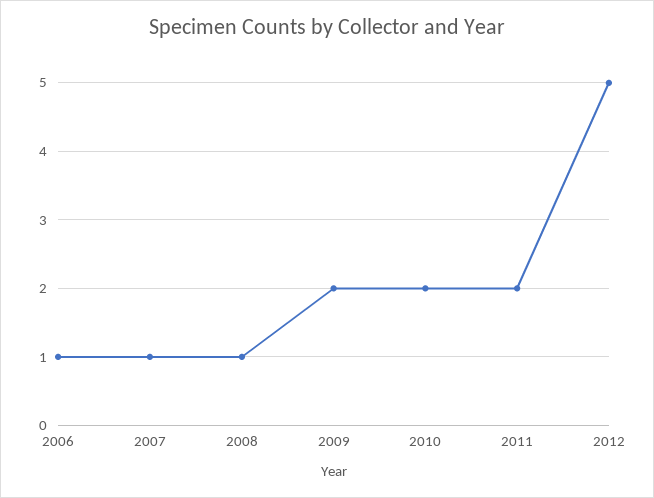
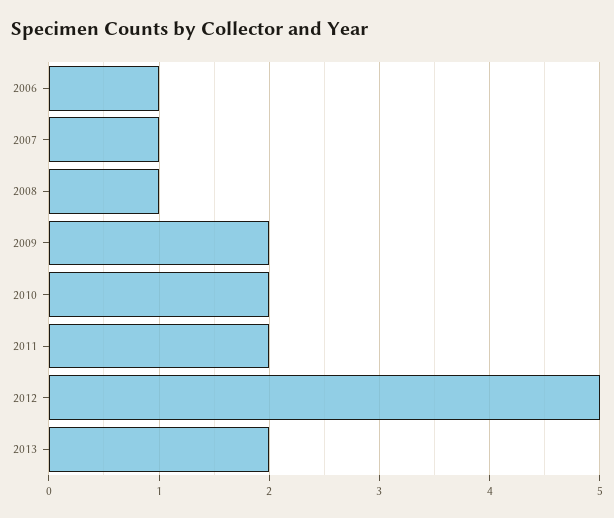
2013: none -> 2

